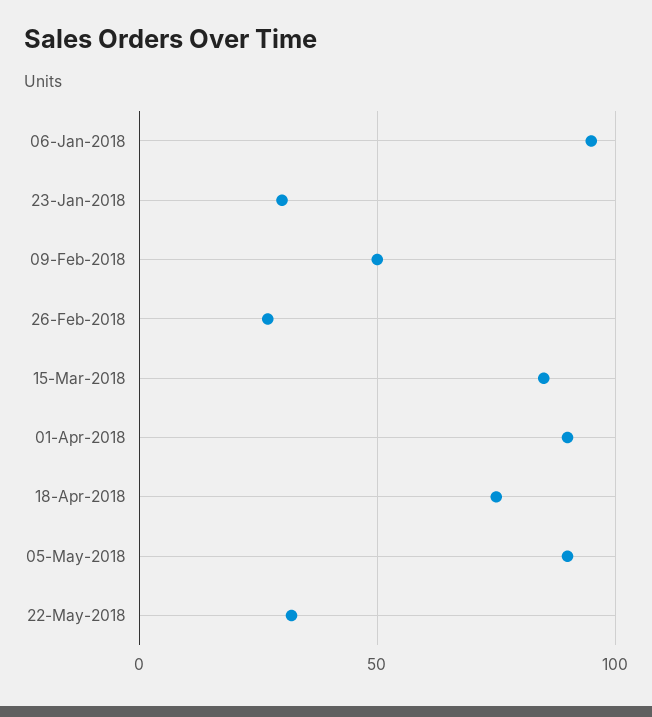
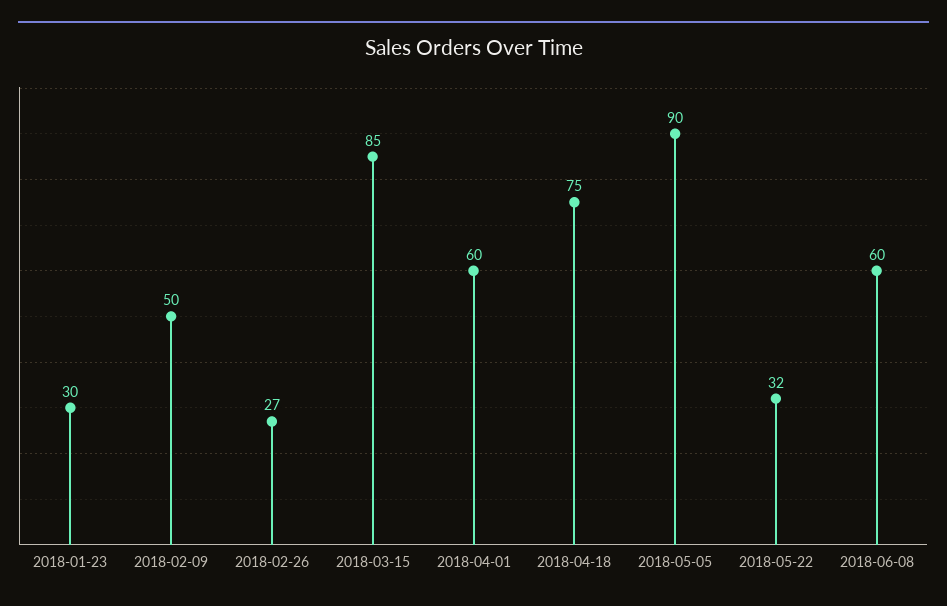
06-Jan-2018: 95 -> none
01-Apr-2018: 90 -> 60
2018-06-08: none -> 60

